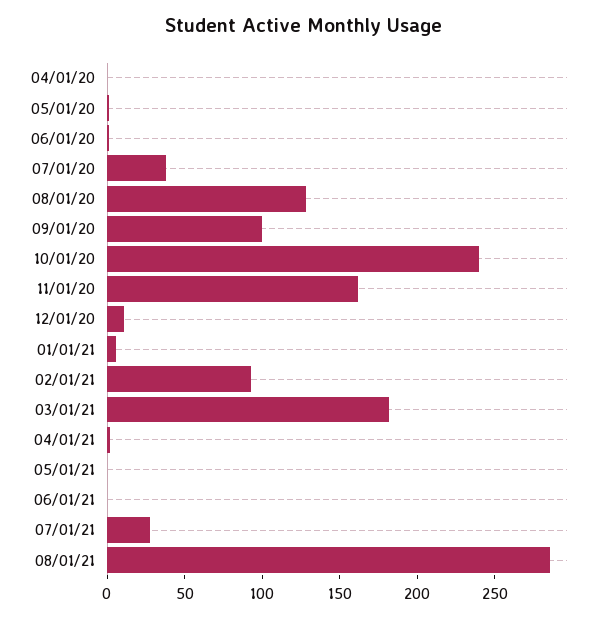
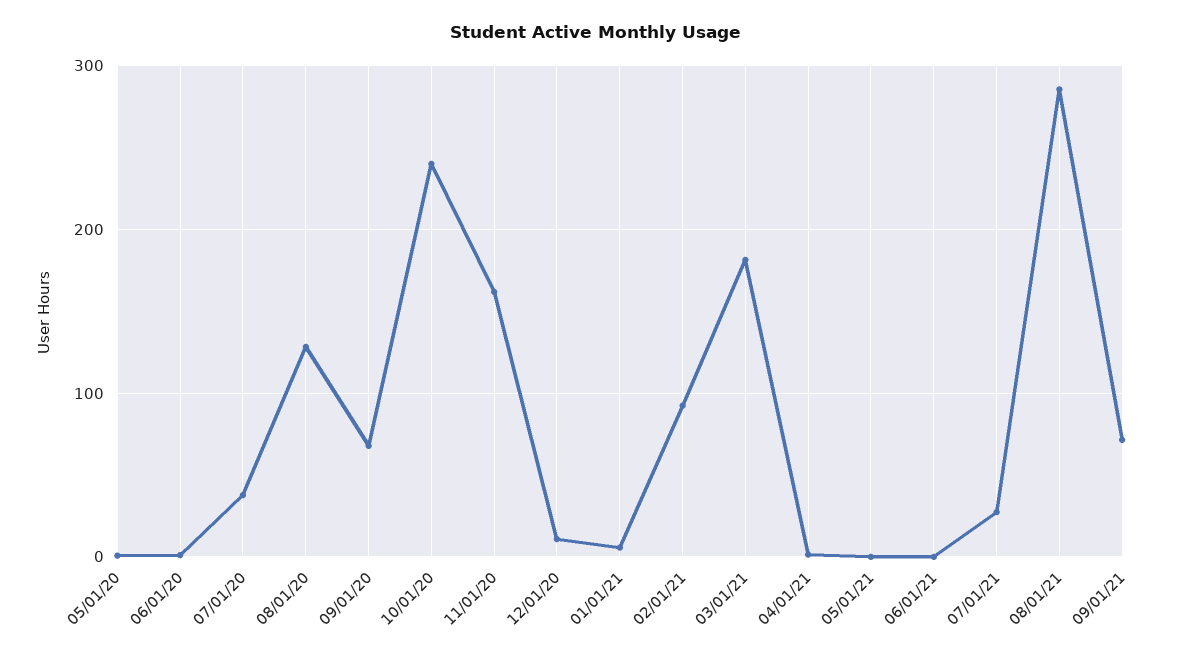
04/01/20: 0 -> none
09/01/20: 100 -> 70
09/01/21: none -> 70

